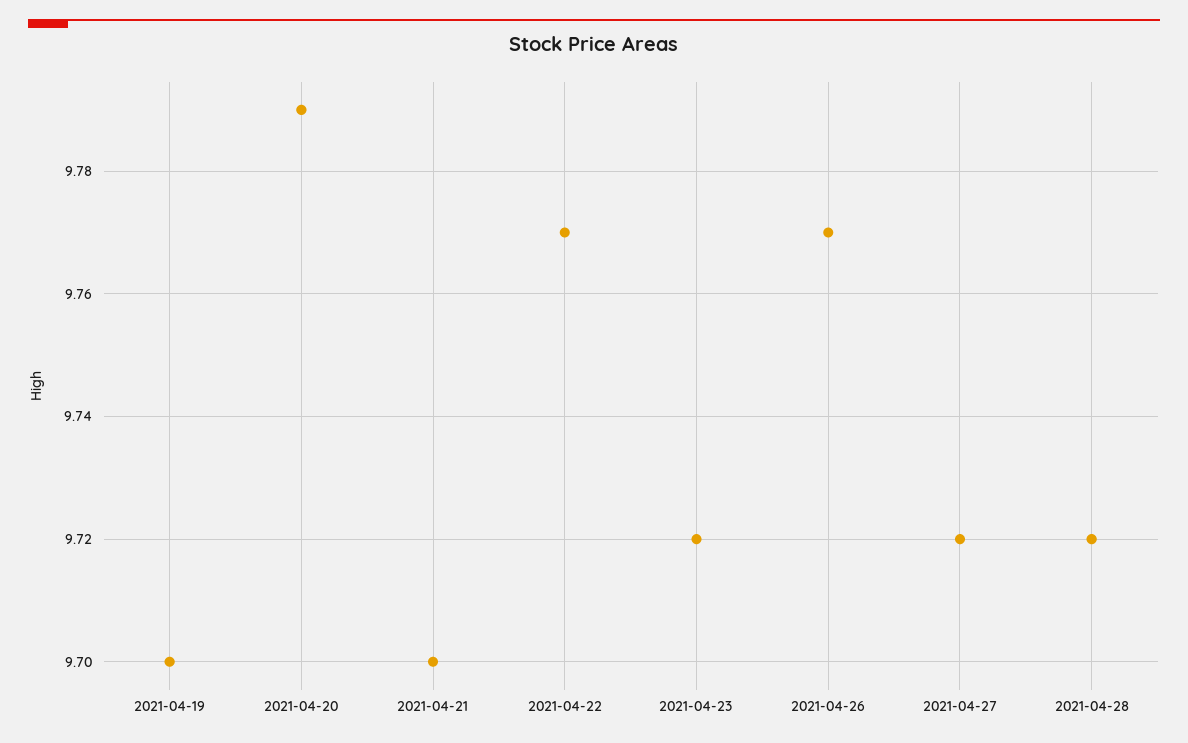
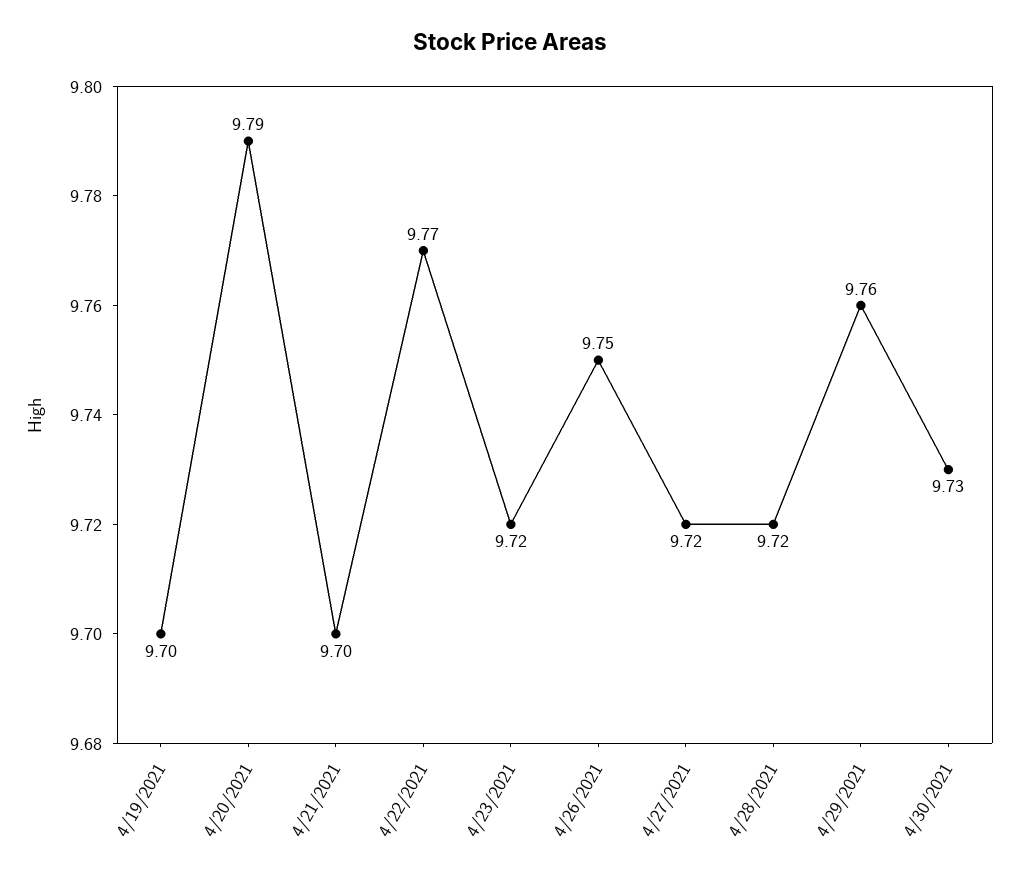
2021-04-26: 9.77 -> 9.75
4/29/2021: none -> 9.76
4/30/2021: none -> 9.73

